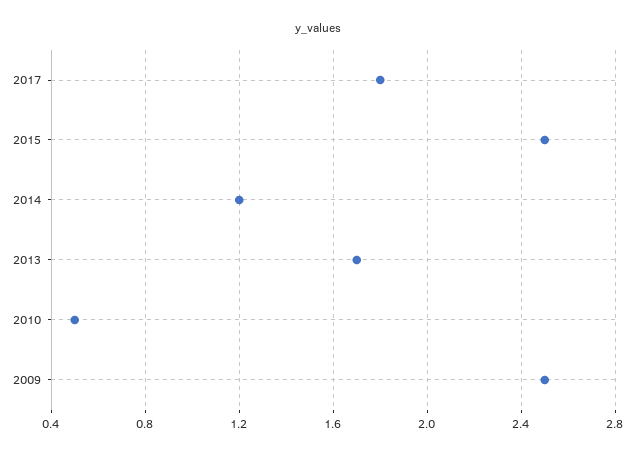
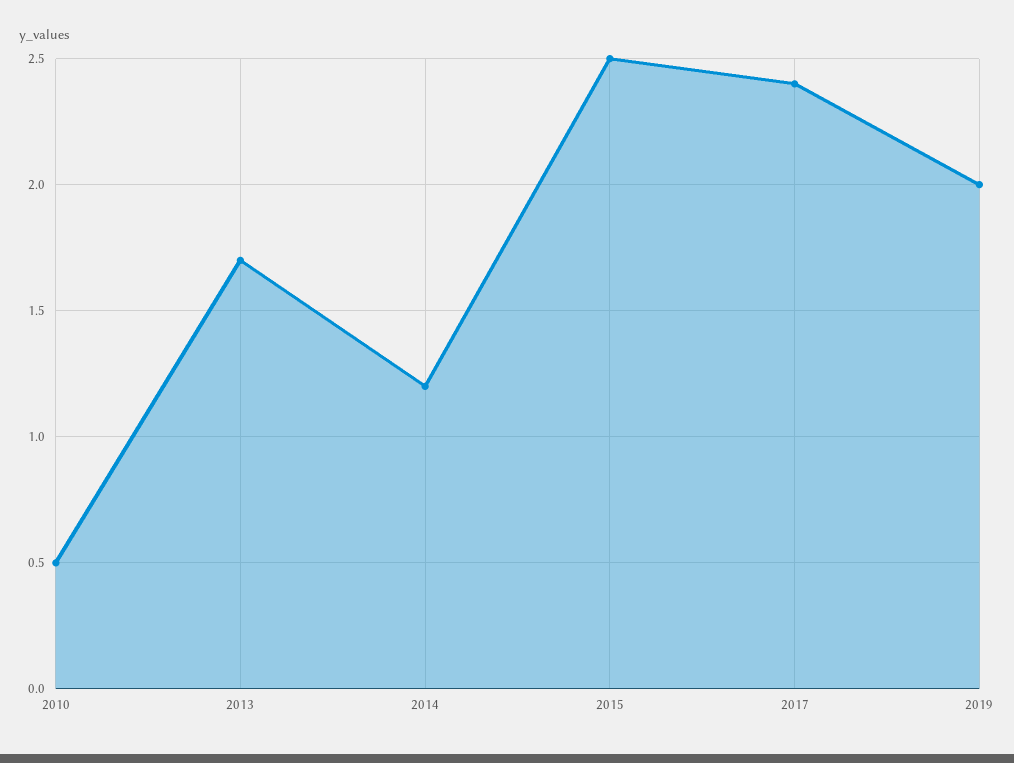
2017: 1.8 -> 2.4
2009: 2.5 -> none
2019: none -> 2

